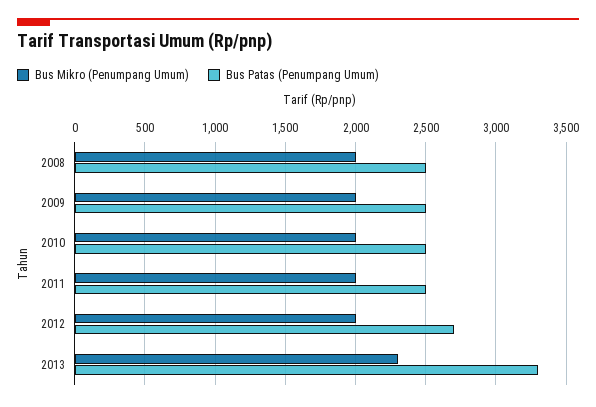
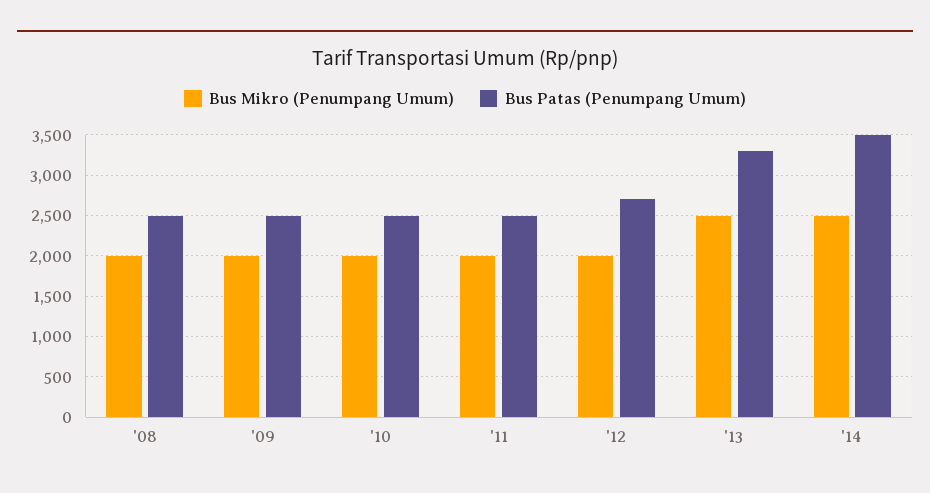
Bus Mikro (Penumpang Umum), 2013: 2300 -> 2500
Bus Mikro (Penumpang Umum), '14: none -> 2500
Bus Patas (Penumpang Umum), '14: none -> 3500

